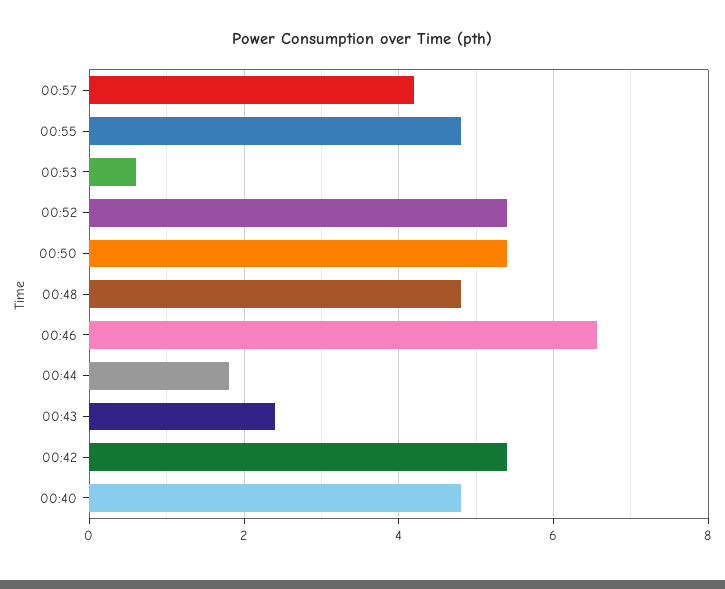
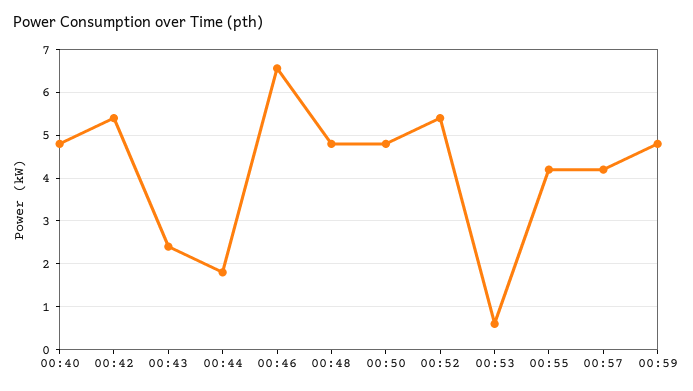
00:55: 4.8 -> 4.2
00:50: 5.4 -> 4.8
00:59: none -> 4.8

